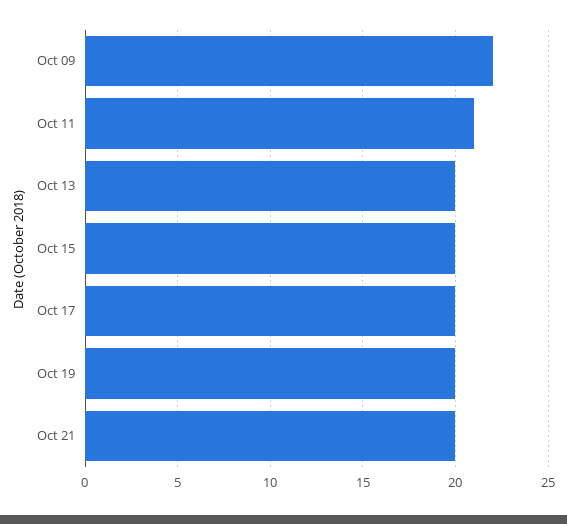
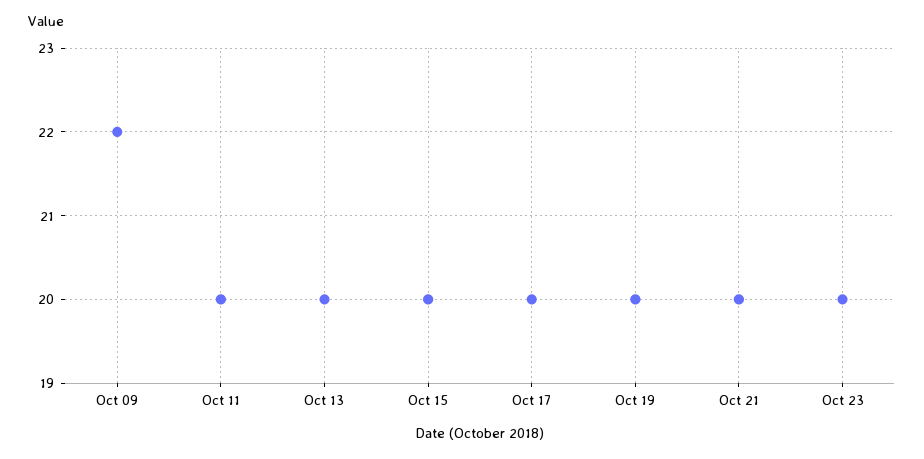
Oct 11: 21 -> 20
Oct 23: none -> 20

